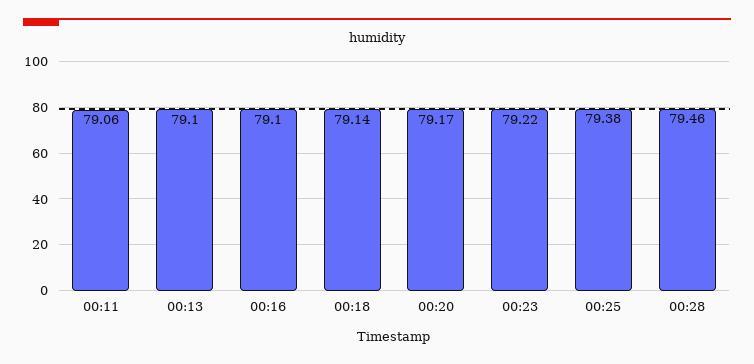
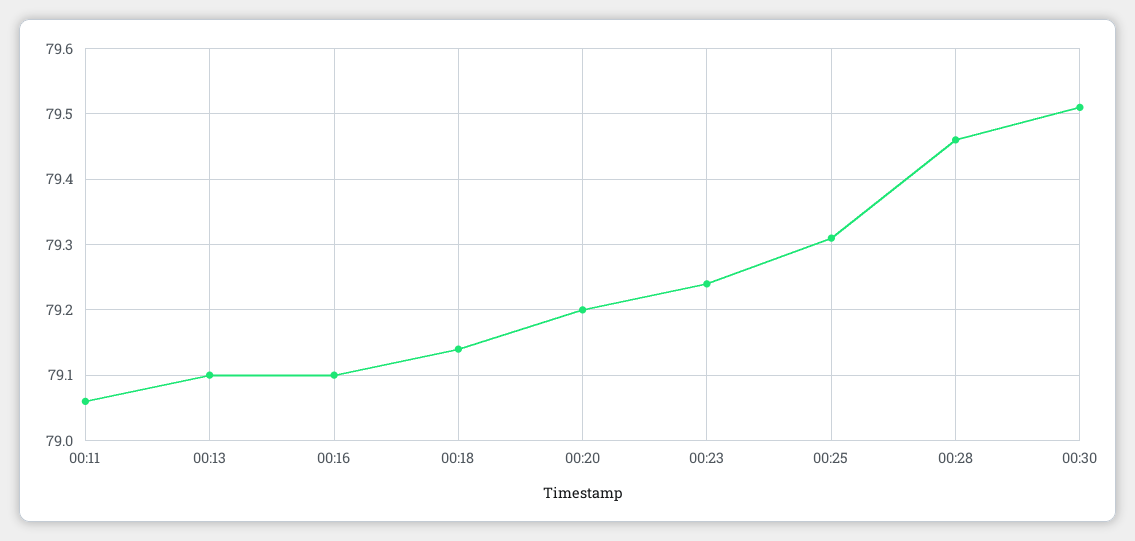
00:20: 79.17 -> 79.2
00:23: 79.22 -> 79.24
00:25: 79.38 -> 79.31
00:30: none -> 79.51

